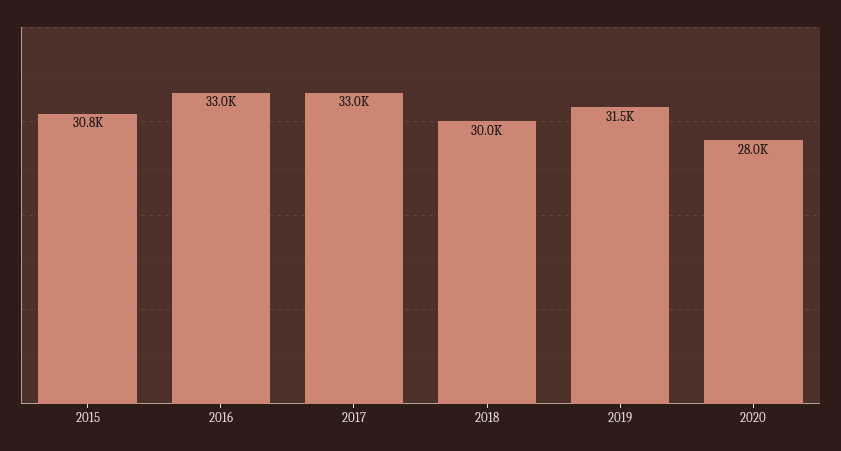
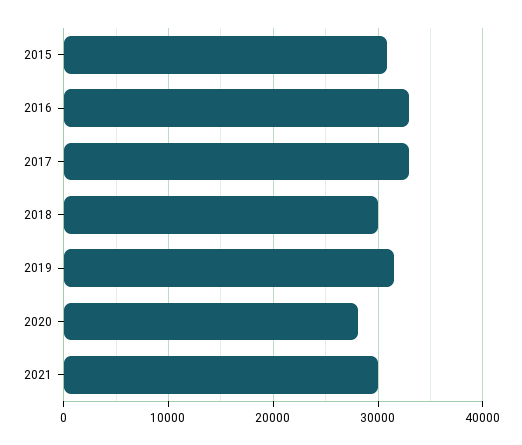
2021: none -> 30000

